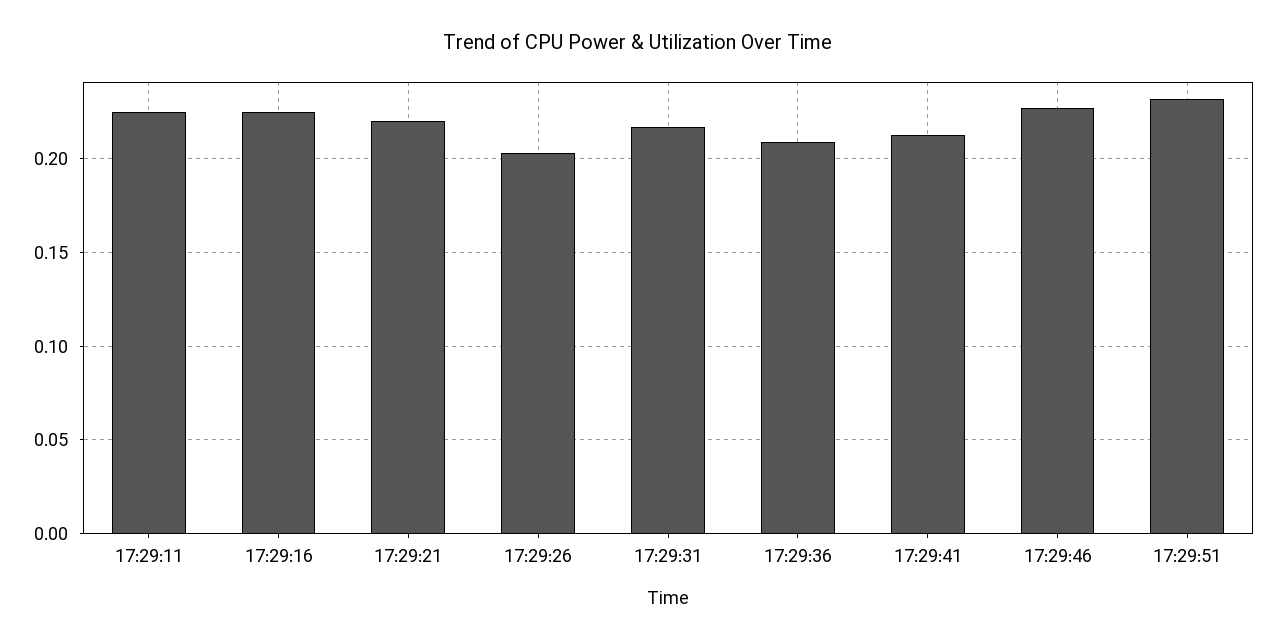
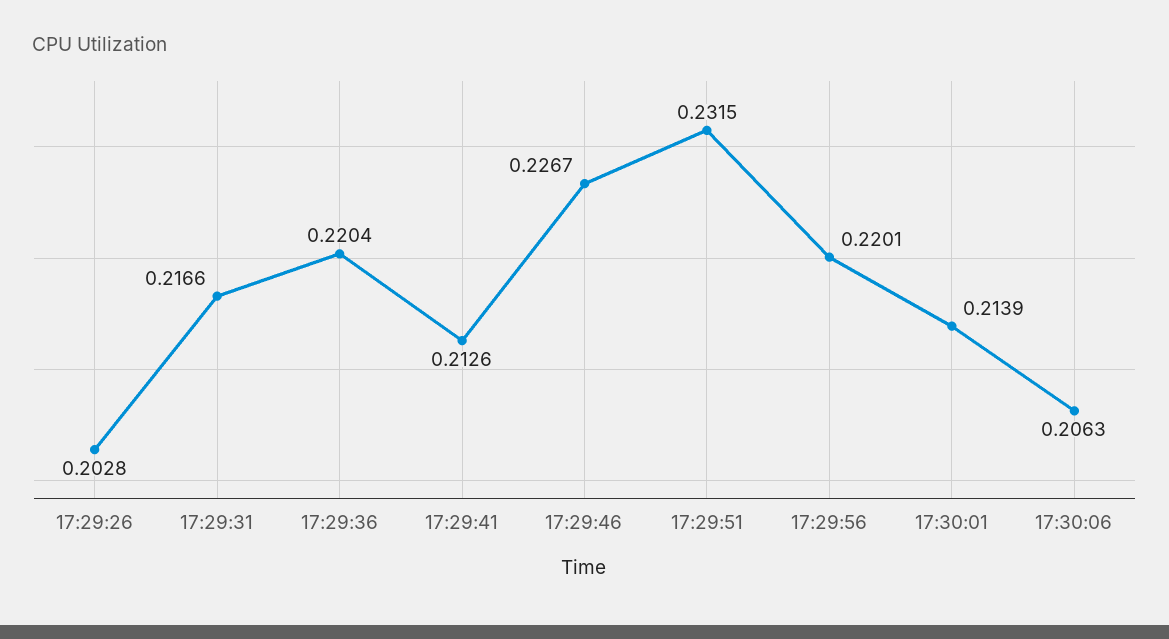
17:29:11: 0.225 -> none
17:29:16: 0.225 -> none
17:29:21: 0.22 -> none
17:29:36: 0.21 -> 0.2204
17:29:56: none -> 0.2201
17:30:01: none -> 0.2139
17:30:06: none -> 0.2063

